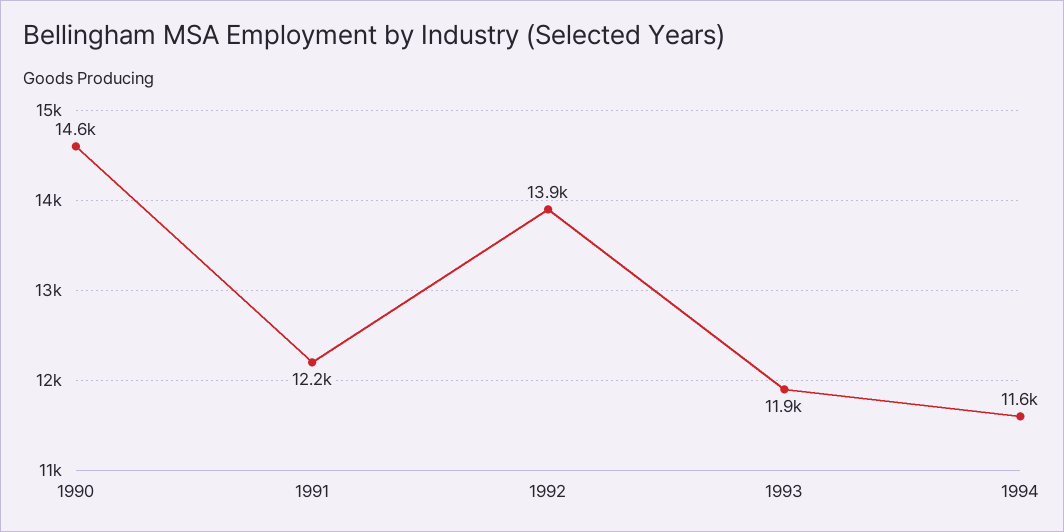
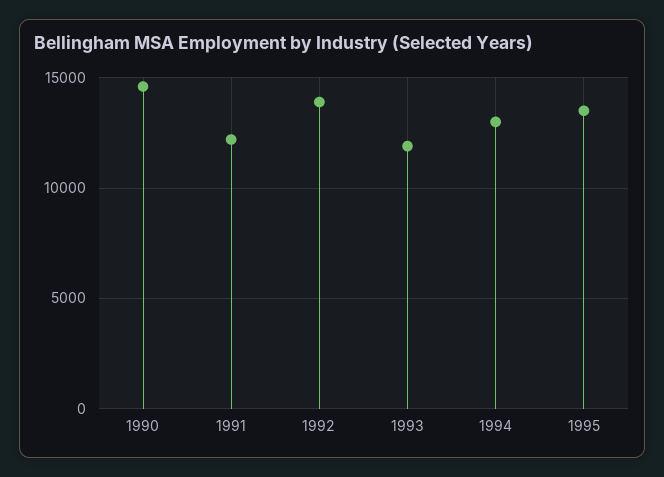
1994: 11600 -> 13000
1995: none -> 13500

